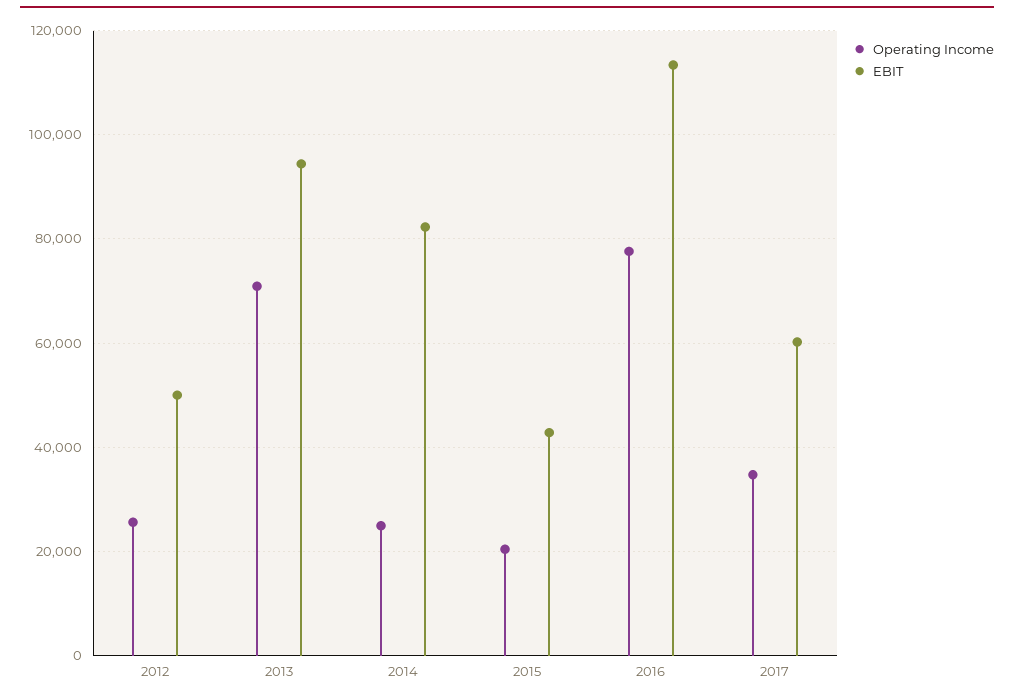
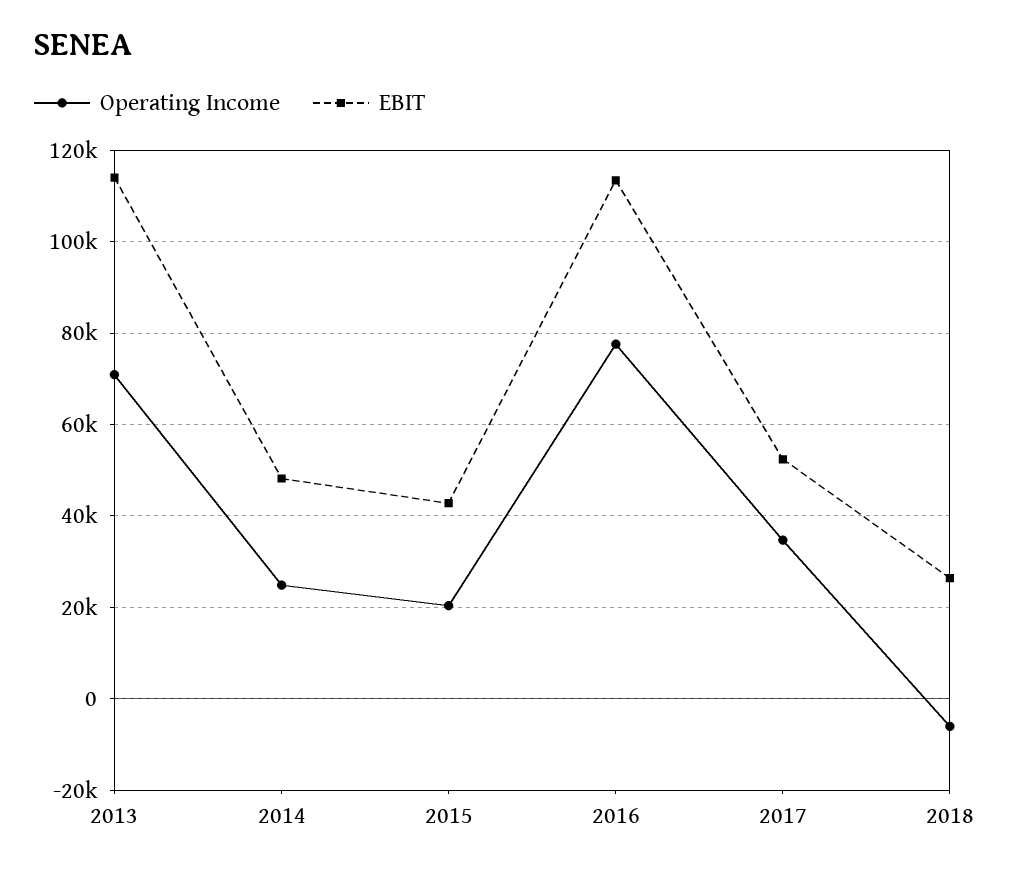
Operating Income, 2012: 26000 -> none
EBIT, 2012: 50000 -> none
EBIT, 2013: 94000 -> 114000
EBIT, 2014: 82000 -> 48000
EBIT, 2017: 60000 -> 52000
Operating Income, 2018: none -> -6000
EBIT, 2018: none -> 26000

